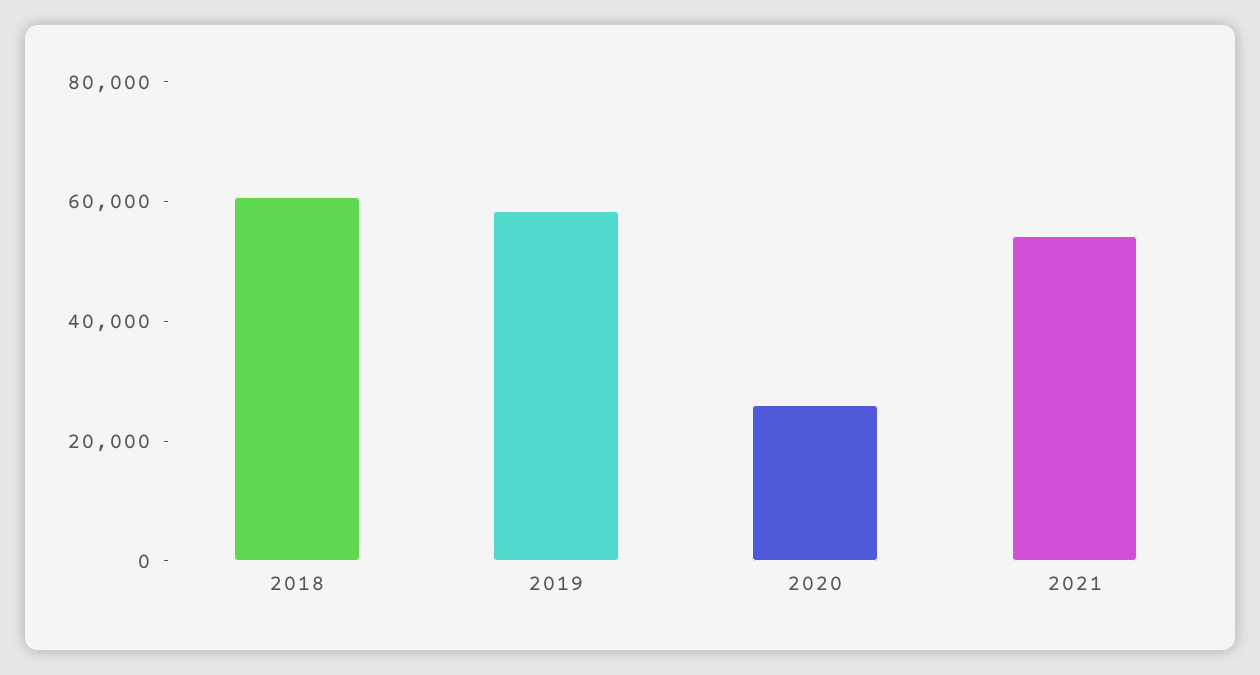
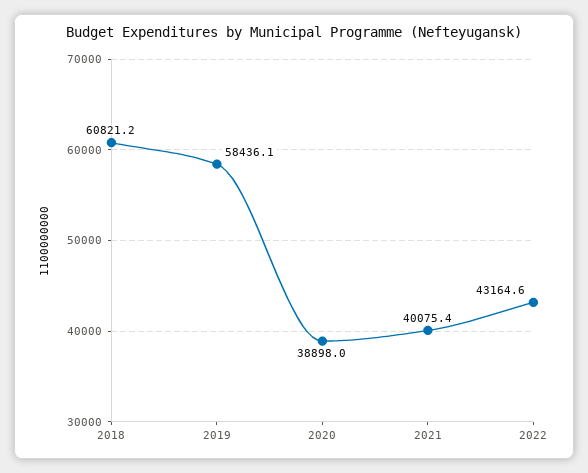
2020: 25000 -> 38898
2021: 55000 -> 40075.4
2022: none -> 43164.6

